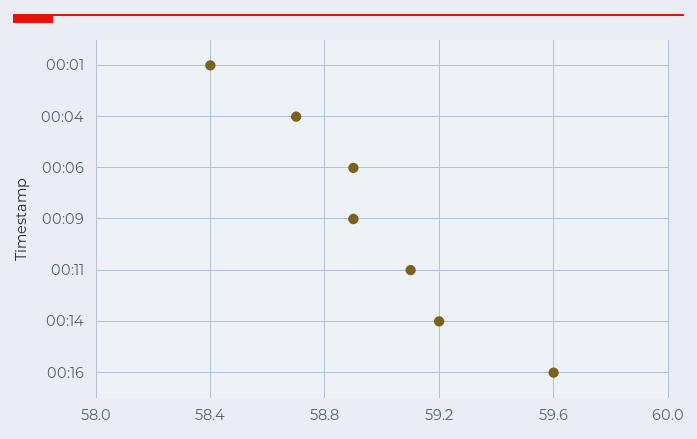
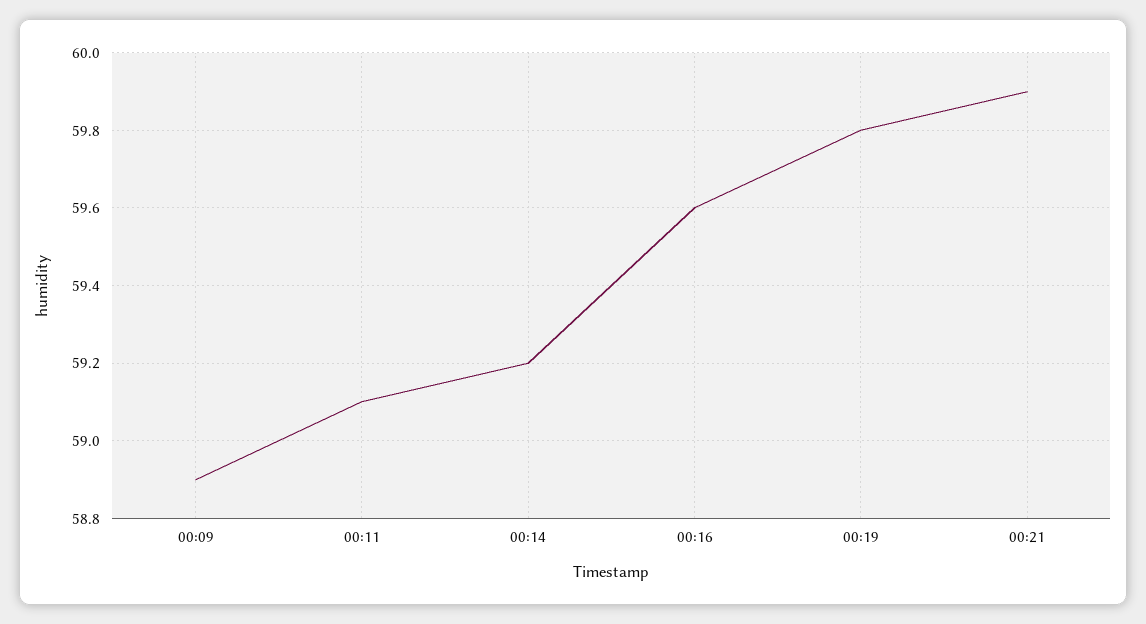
00:01: 58.4 -> none
00:04: 58.7 -> none
00:06: 58.9 -> none
00:19: none -> 59.8
00:21: none -> 59.9

